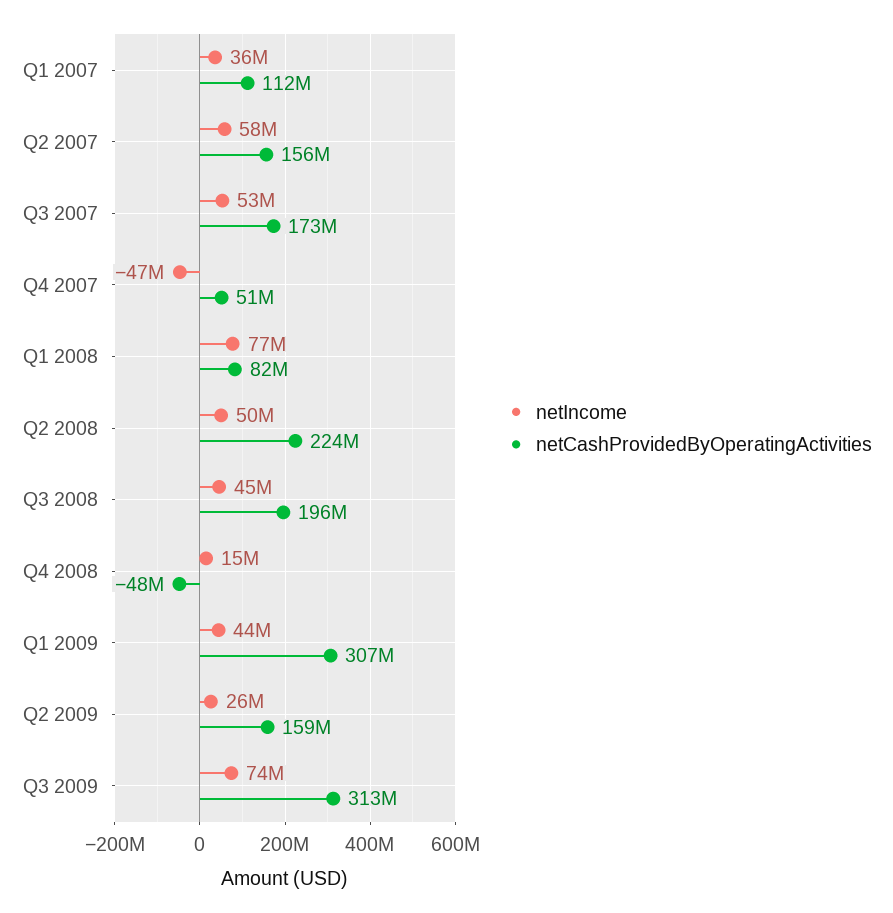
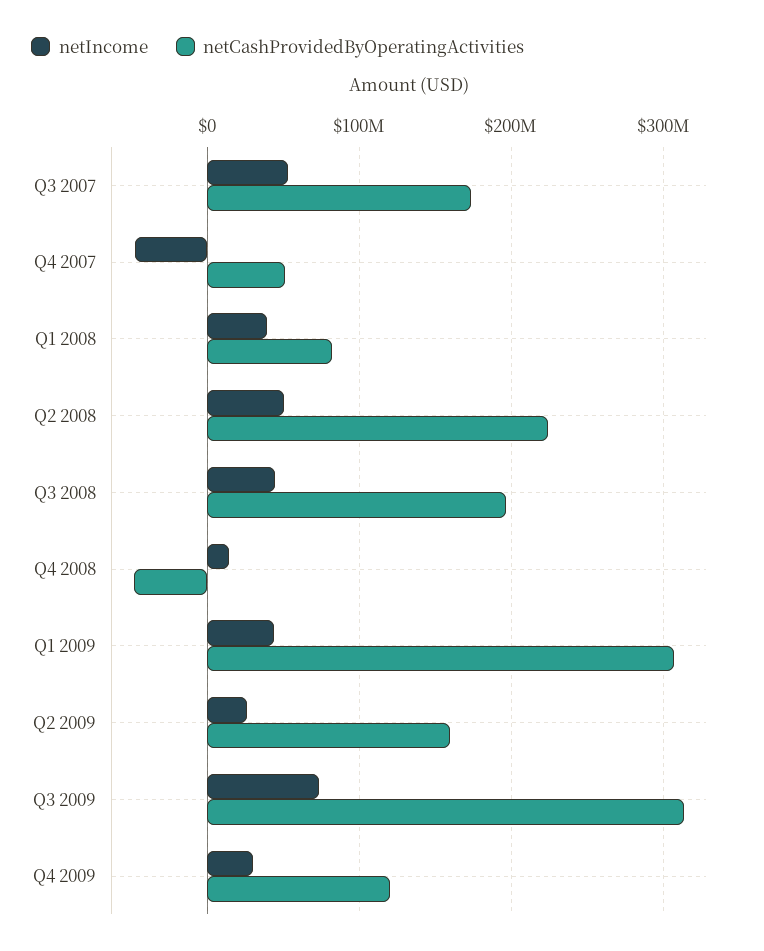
netIncome, Q1 2007: 36000000 -> none
netCashProvidedByOperatingActivities, Q1 2007: 112000000 -> none
netIncome, Q2 2007: 58000000 -> none
netCashProvidedByOperatingActivities, Q2 2007: 156000000 -> none
netIncome, Q1 2008: 77000000 -> 40000000
netIncome, Q4 2009: none -> 30000000
netCashProvidedByOperatingActivities, Q4 2009: none -> 120000000

